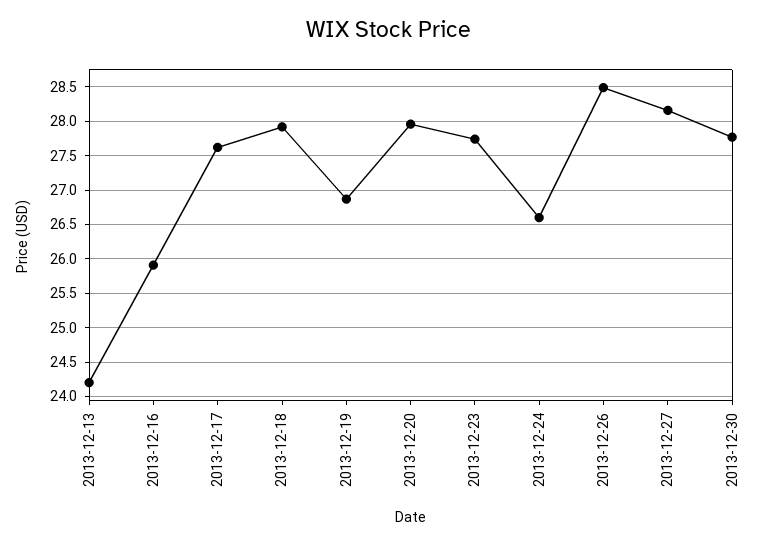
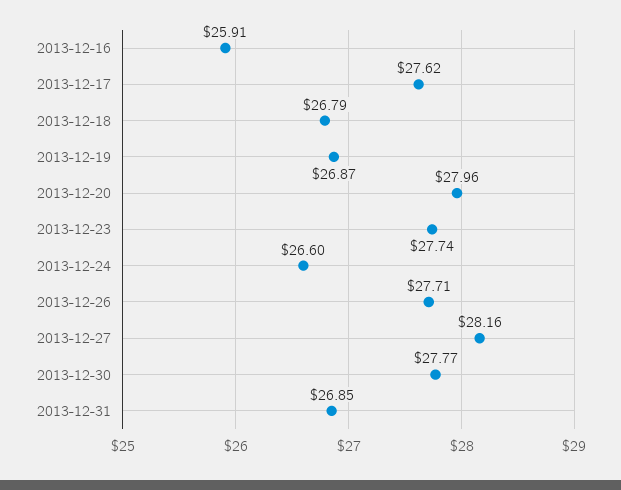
2013-12-13: 24.2 -> none
2013-12-18: 27.9 -> 26.79
2013-12-26: 28.5 -> 27.71
2013-12-31: none -> 26.85

